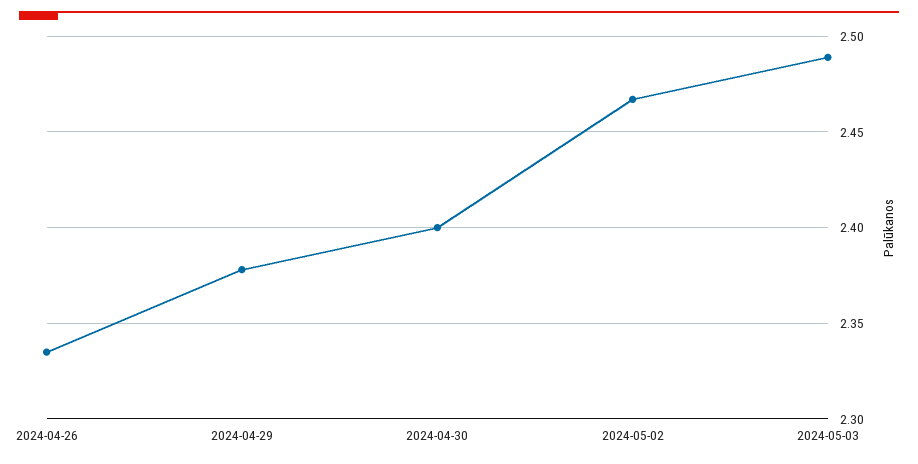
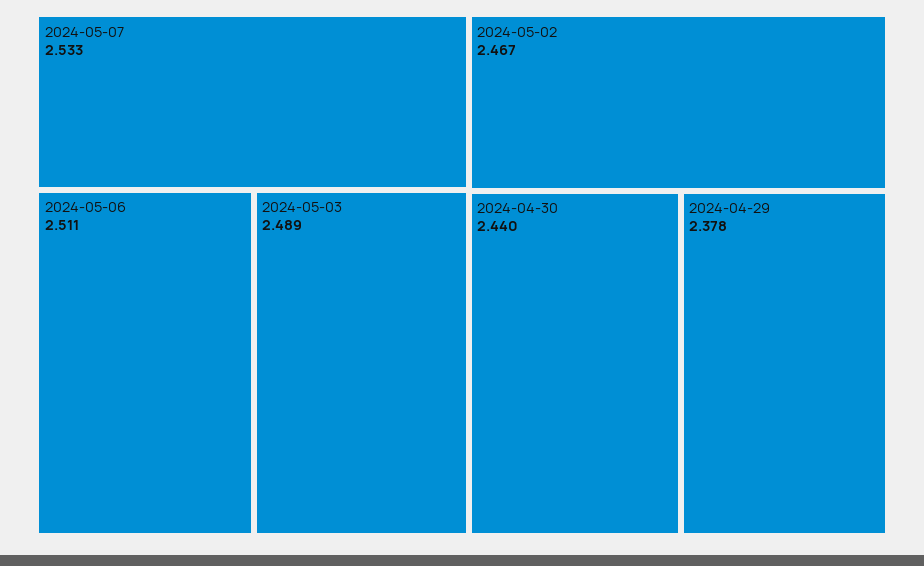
2024-04-26: 2.335 -> none
2024-04-30: 2.4 -> 2.44
2024-05-07: none -> 2.533
2024-05-06: none -> 2.511

